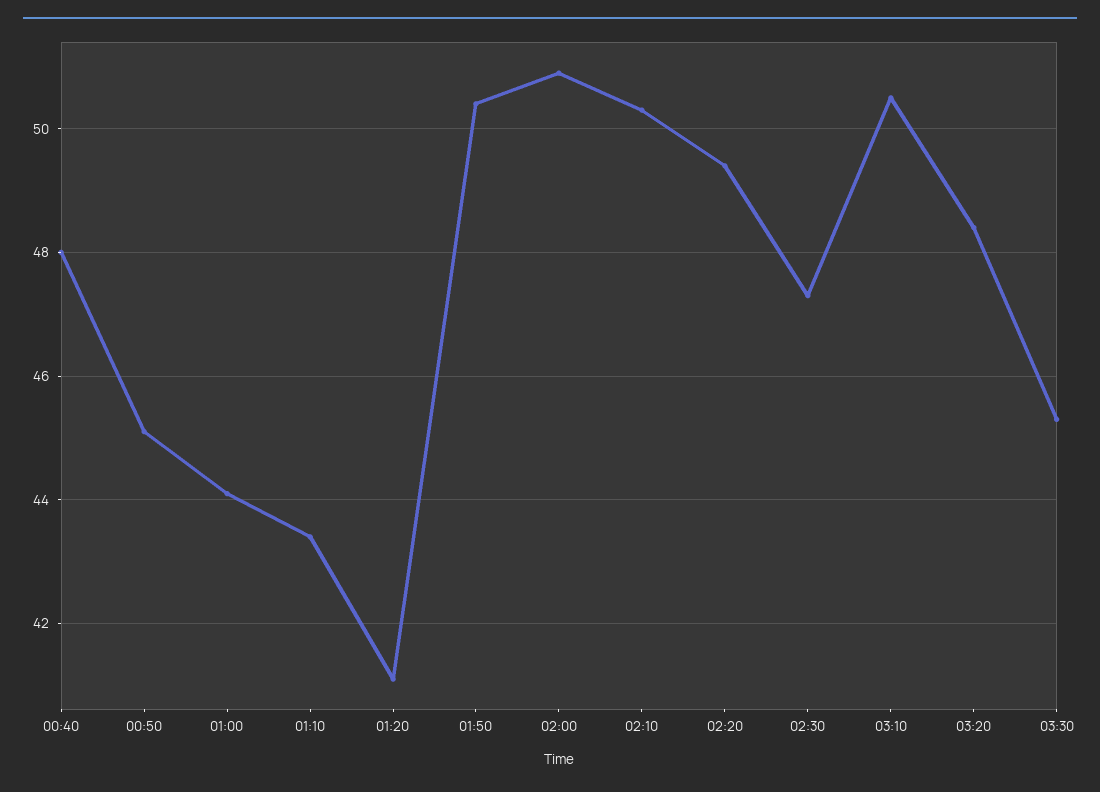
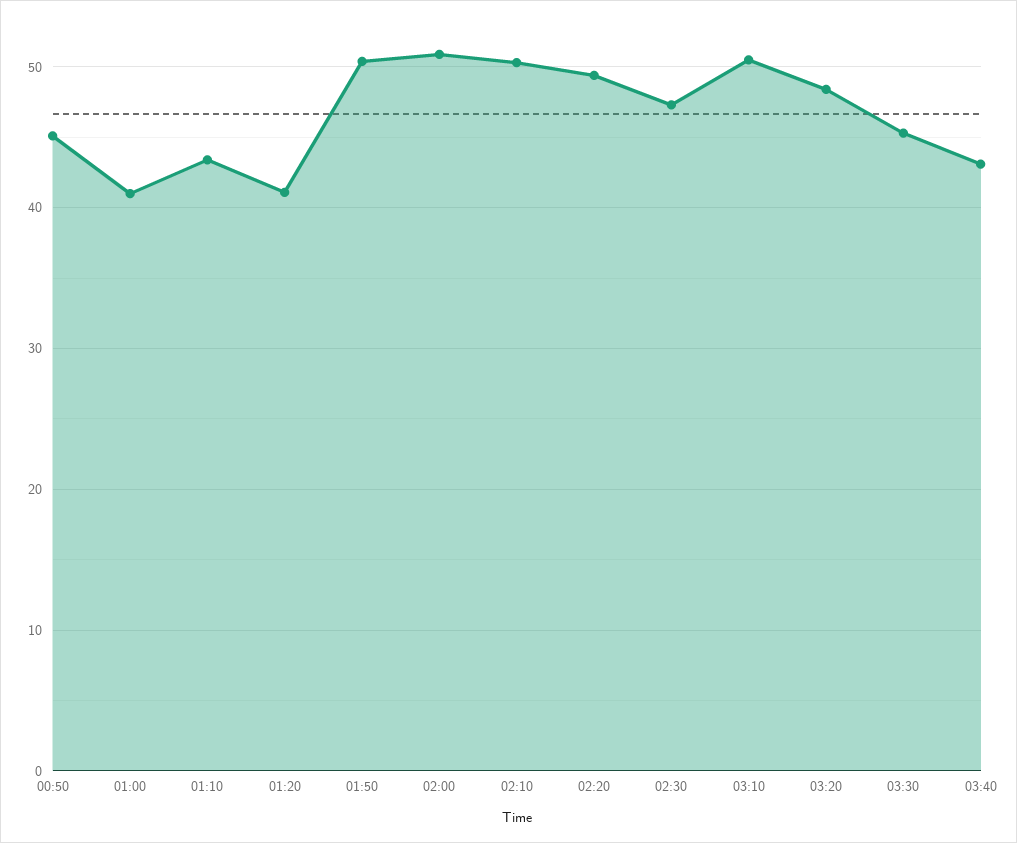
00:40: 48 -> none
01:00: 44 -> 41
03:40: none -> 43

